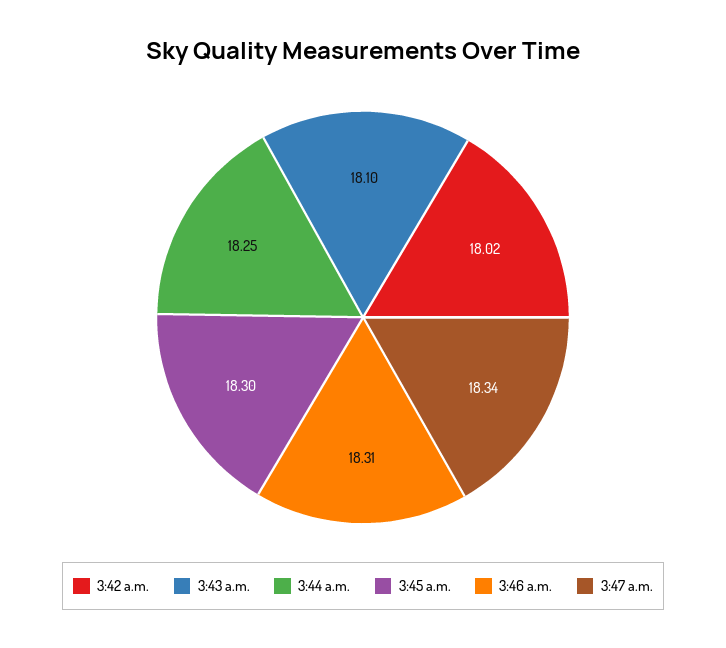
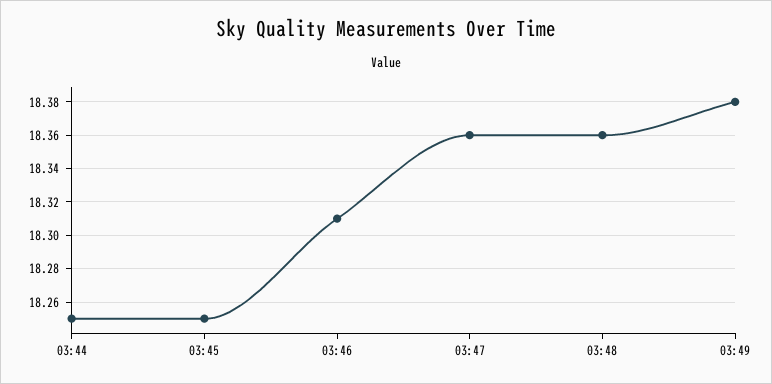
3:42 a.m.: 18.02 -> none
3:43 a.m.: 18.1 -> none
3:45 a.m.: 18.3 -> 18.25
3:47 a.m.: 18.34 -> 18.36
03:48: none -> 18.36
03:49: none -> 18.38

